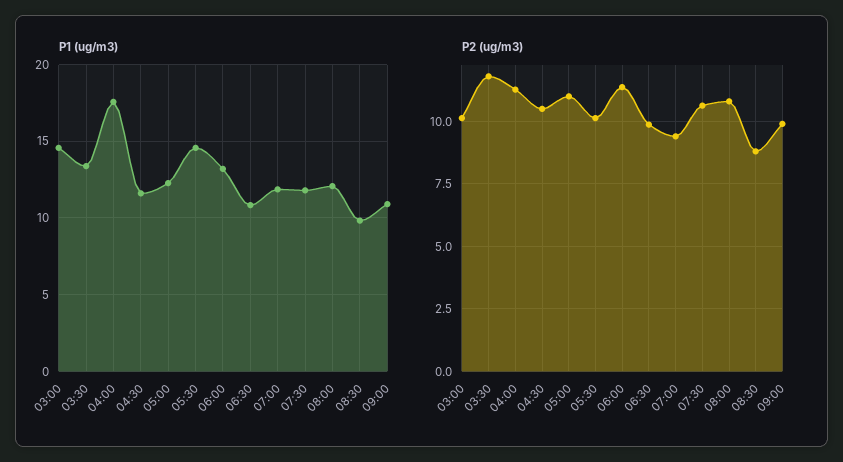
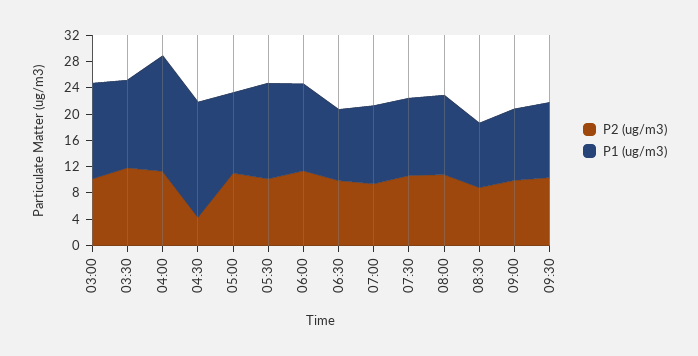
P1 (ug/m3), 04:30: 11.5 -> 18
P2 (ug/m3), 04:30: 10.5 -> 4
P2 (ug/m3), 09:30: none -> 10
P1 (ug/m3), 09:30: none -> 12

